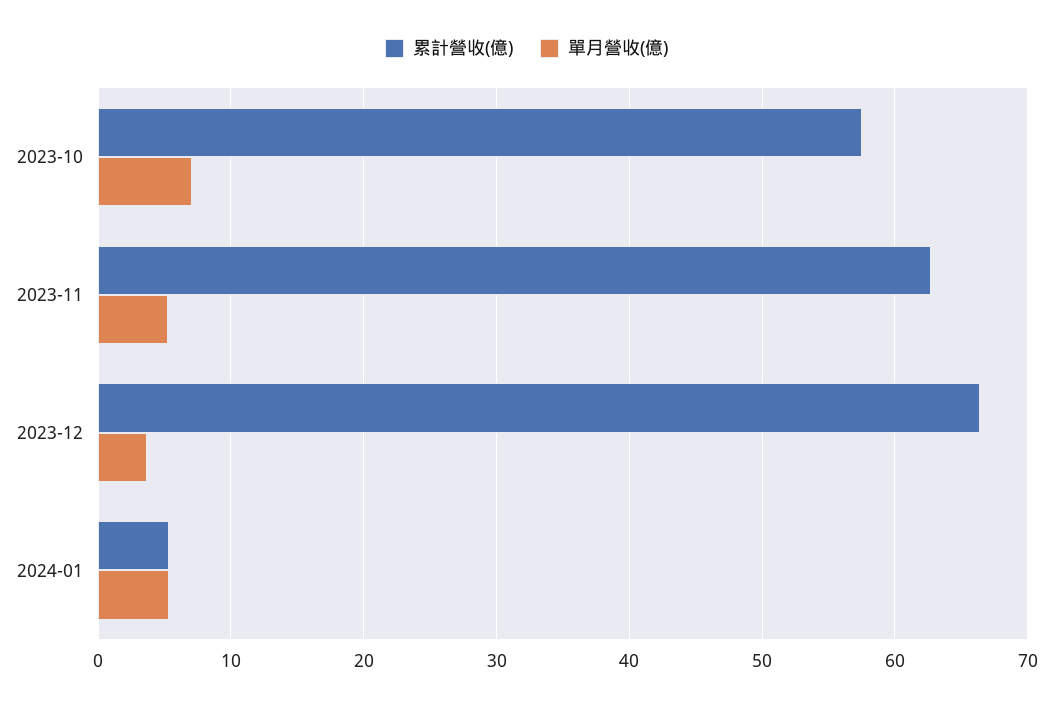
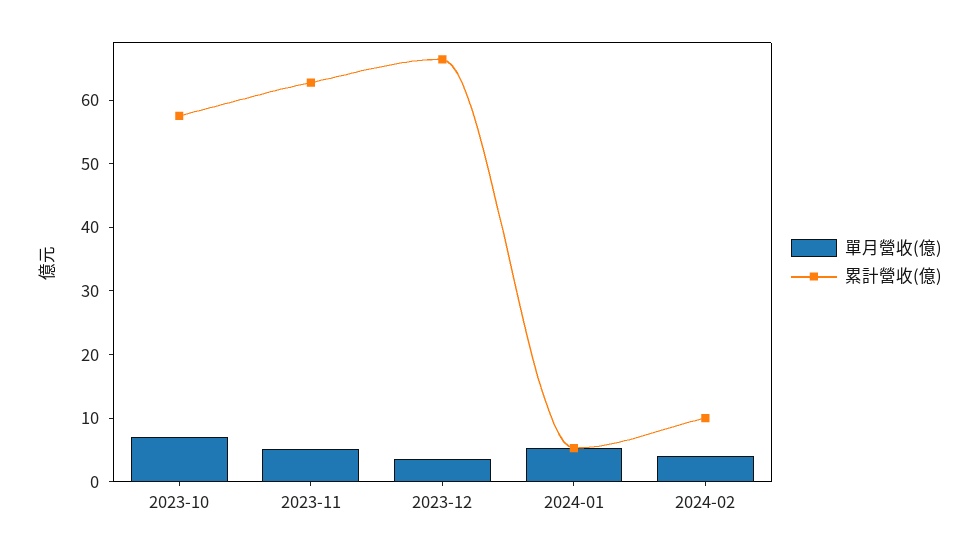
單月營收(億), 2024-02: none -> 4
累計營收(億), 2024-02: none -> 10

